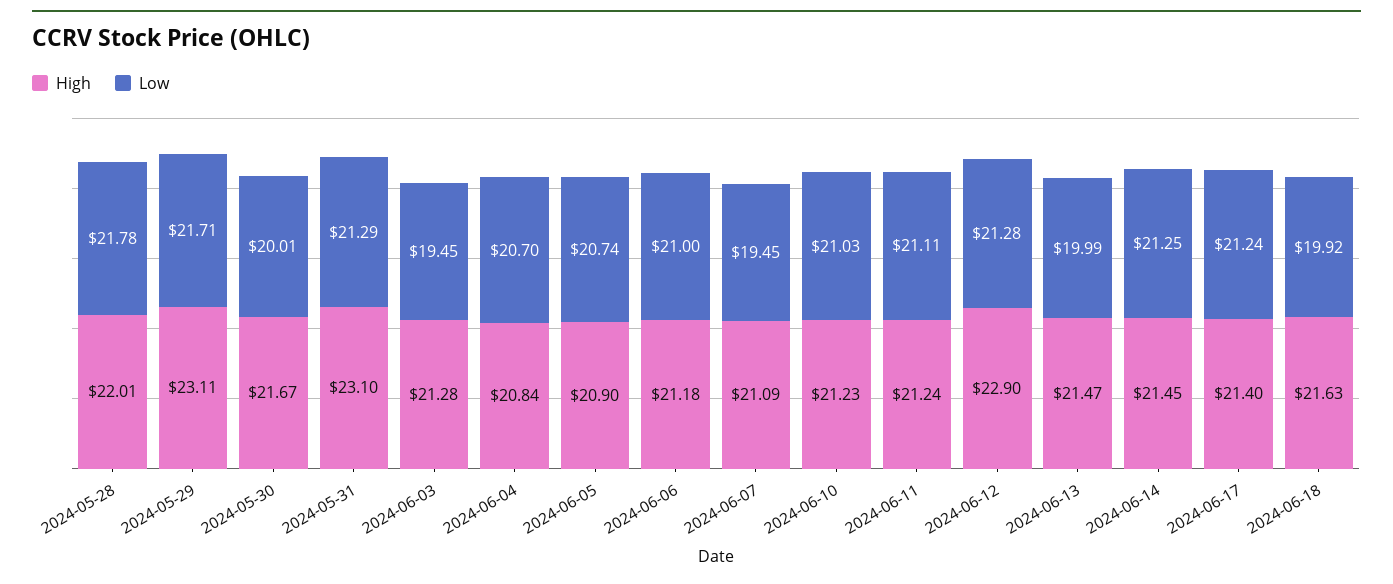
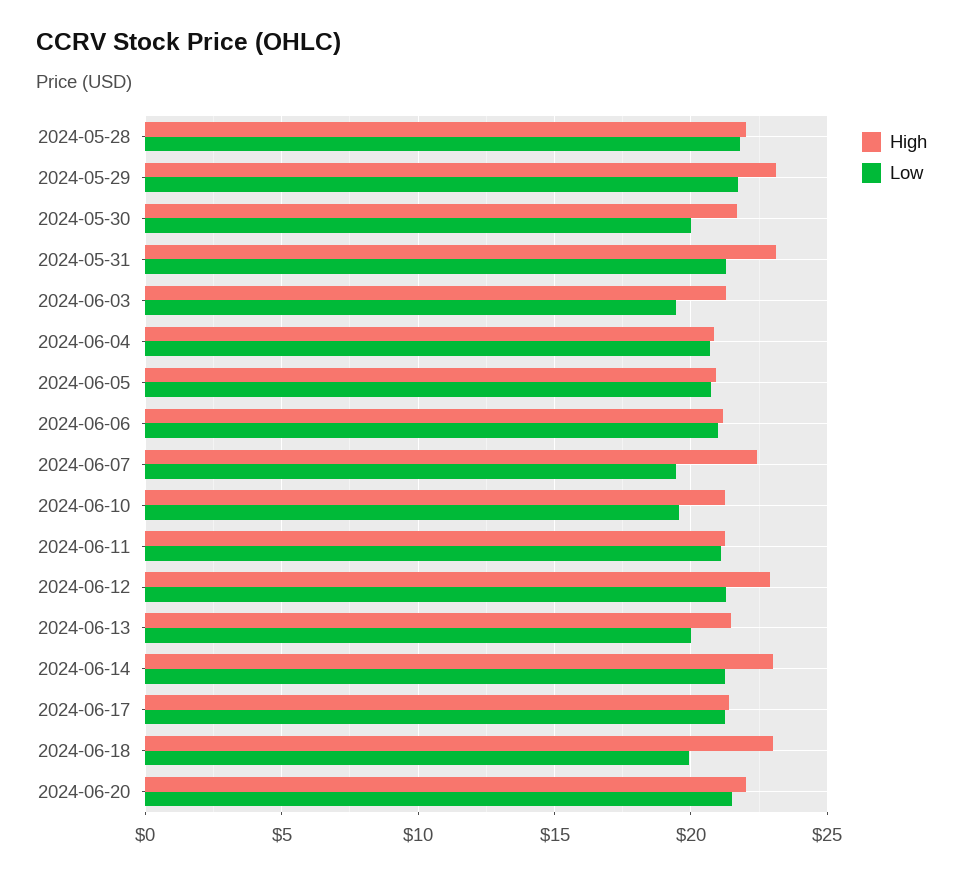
High, 2024-06-07: 21.09 -> 22.5
Low, 2024-06-10: 21.03 -> 19.5
High, 2024-06-14: 21.45 -> 23
High, 2024-06-18: 21.63 -> 23
High, 2024-06-20: none -> 22
Low, 2024-06-20: none -> 21.5

